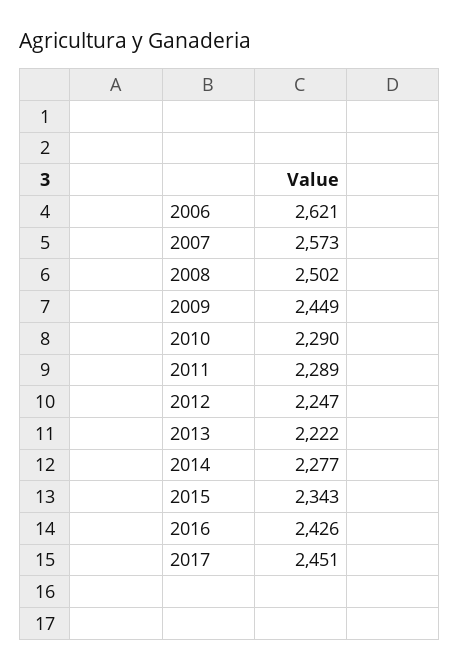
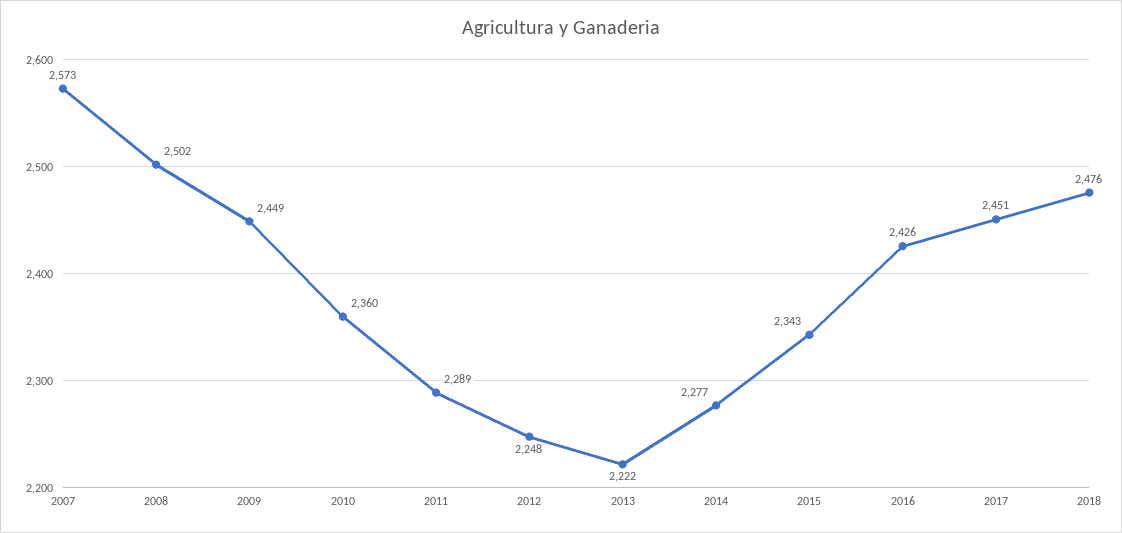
2006: 2621 -> none
2010: 2290 -> 2360
2012: 2247 -> 2248
2018: none -> 2476

